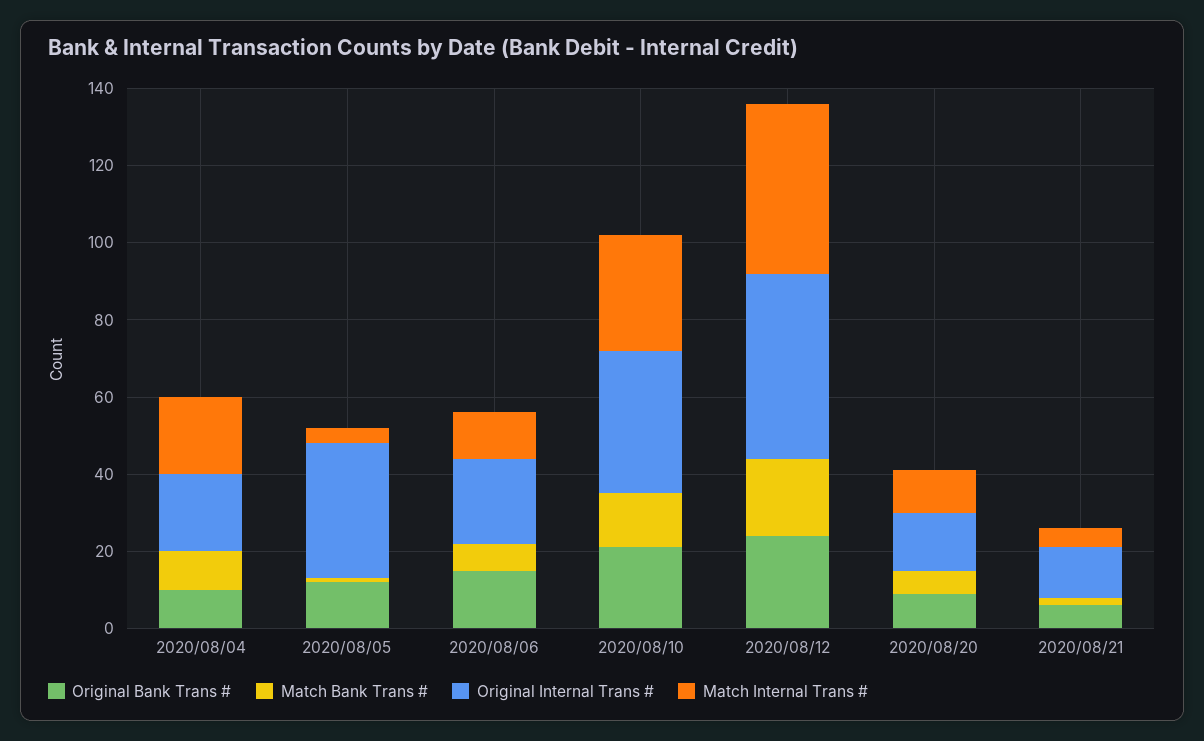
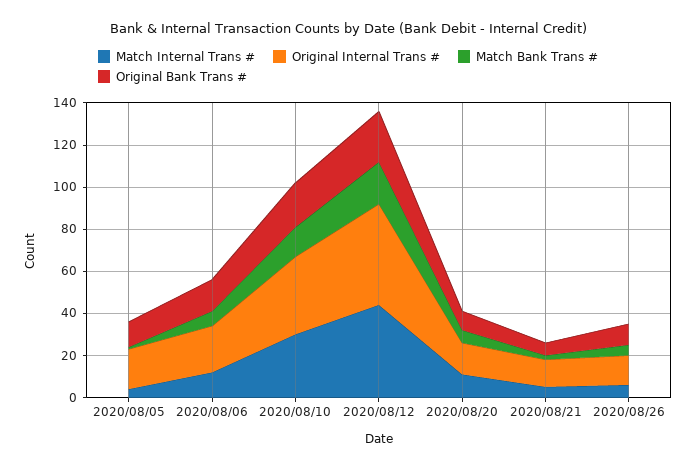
Original Bank Trans #, 2020/08/04: 10 -> none
Match Bank Trans #, 2020/08/04: 10 -> none
Original Internal Trans #, 2020/08/04: 20 -> none
Match Internal Trans #, 2020/08/04: 20 -> none
Original Internal Trans #, 2020/08/05: 35 -> 20
Match Internal Trans #, 2020/08/26: none -> 5
Original Internal Trans #, 2020/08/26: none -> 15
Match Bank Trans #, 2020/08/26: none -> 5
Original Bank Trans #, 2020/08/26: none -> 10

